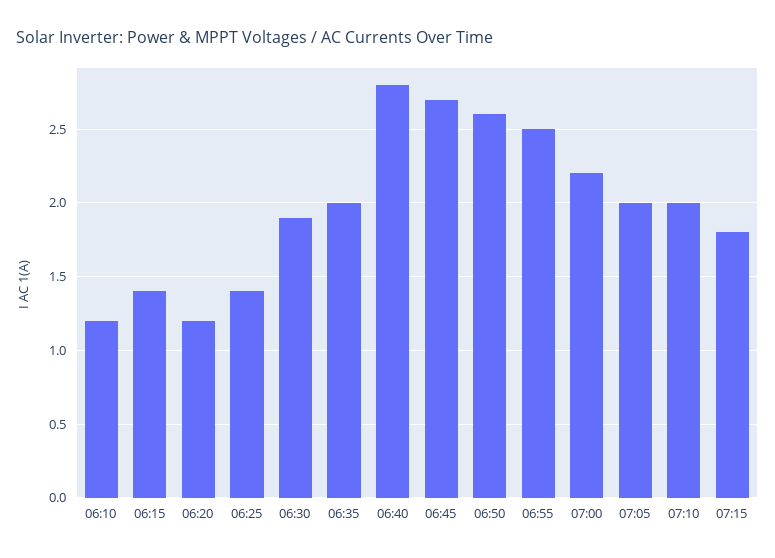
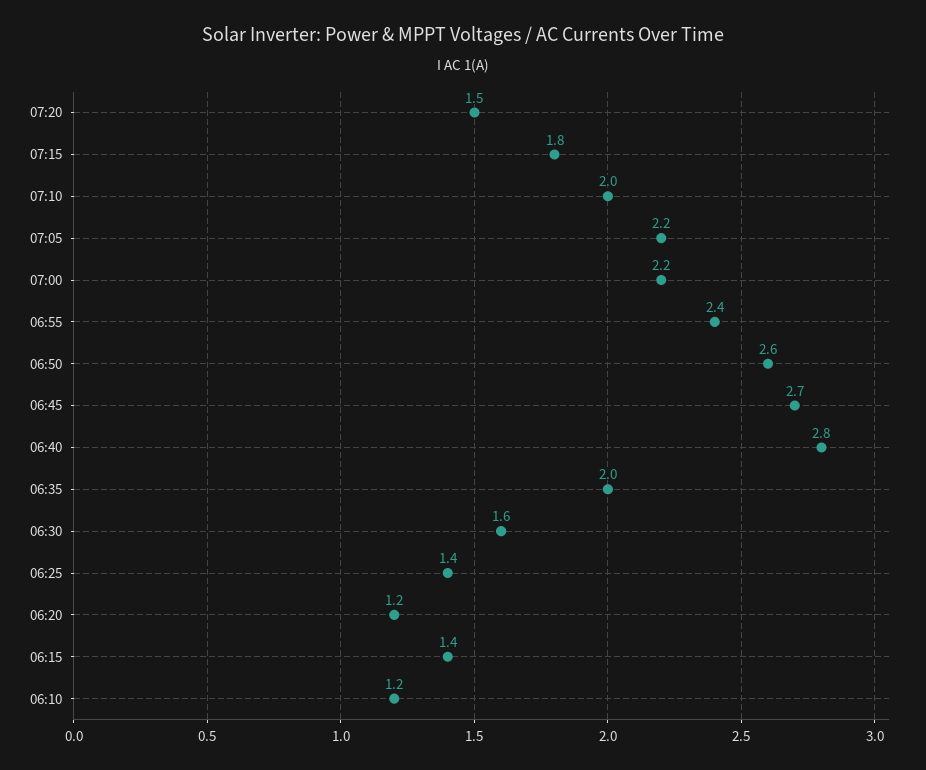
06:30: 1.9 -> 1.6
06:55: 2.5 -> 2.4
07:05: 2 -> 2.2
07:20: none -> 1.5

